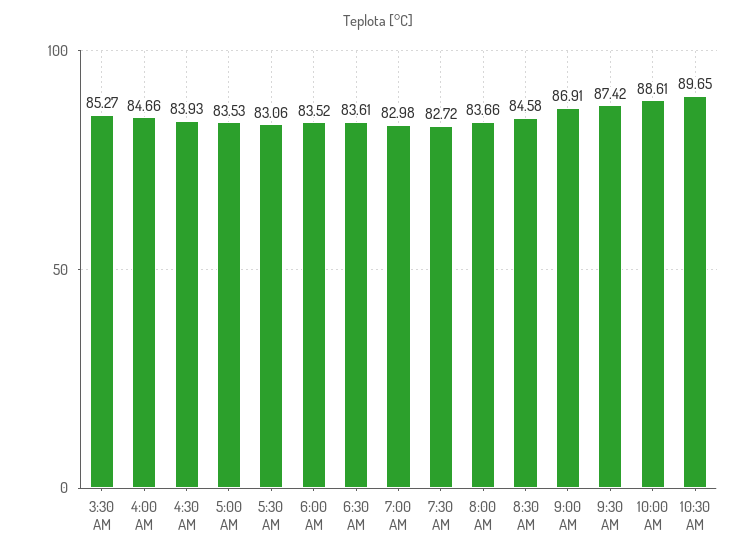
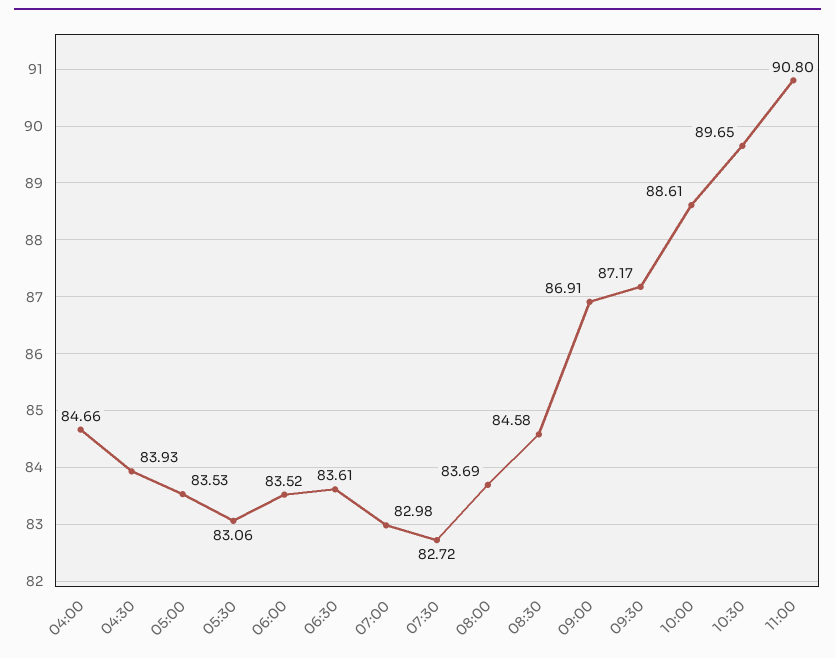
3:30 AM: 85.27 -> none
8:00 AM: 83.66 -> 83.69
9:30 AM: 87.42 -> 87.17
11:00: none -> 90.8

